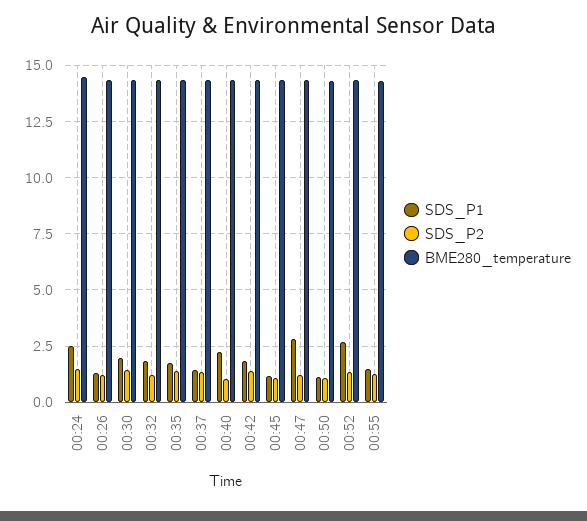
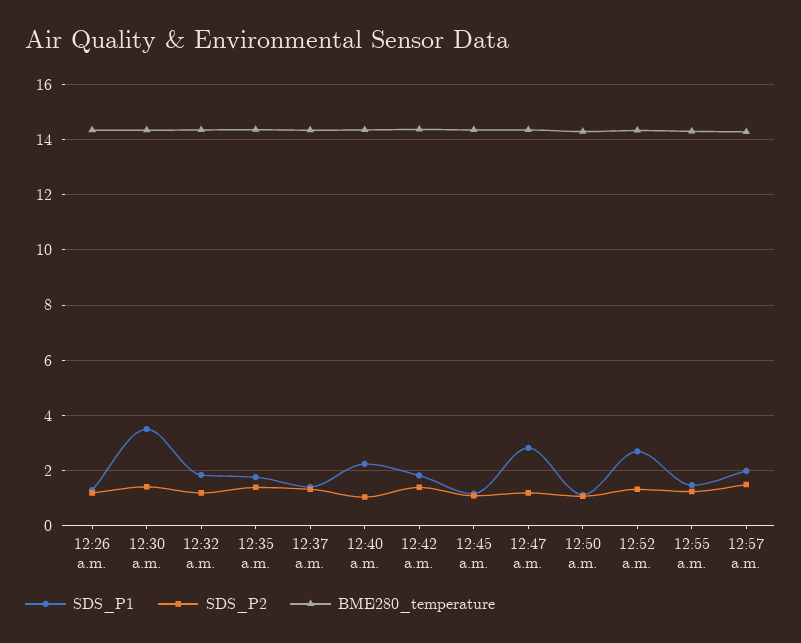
SDS_P1, 00:24: 2.5 -> none
SDS_P2, 00:24: 1.5 -> none
BME280_temperature, 00:24: 14.5 -> none
SDS_P1, 00:30: 2 -> 3.5
SDS_P1, 12:57 a.m.: none -> 2
SDS_P2, 12:57 a.m.: none -> 1.5
BME280_temperature, 12:57 a.m.: none -> 14.25

